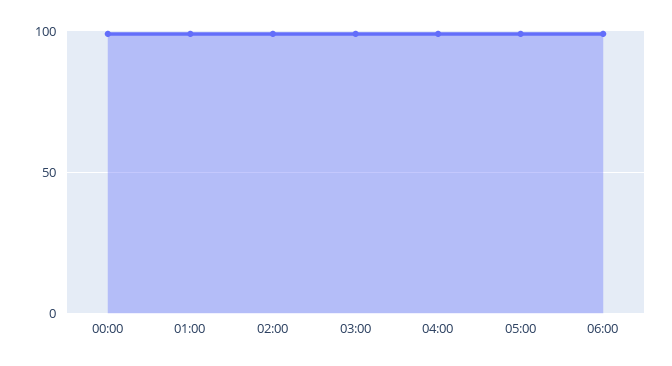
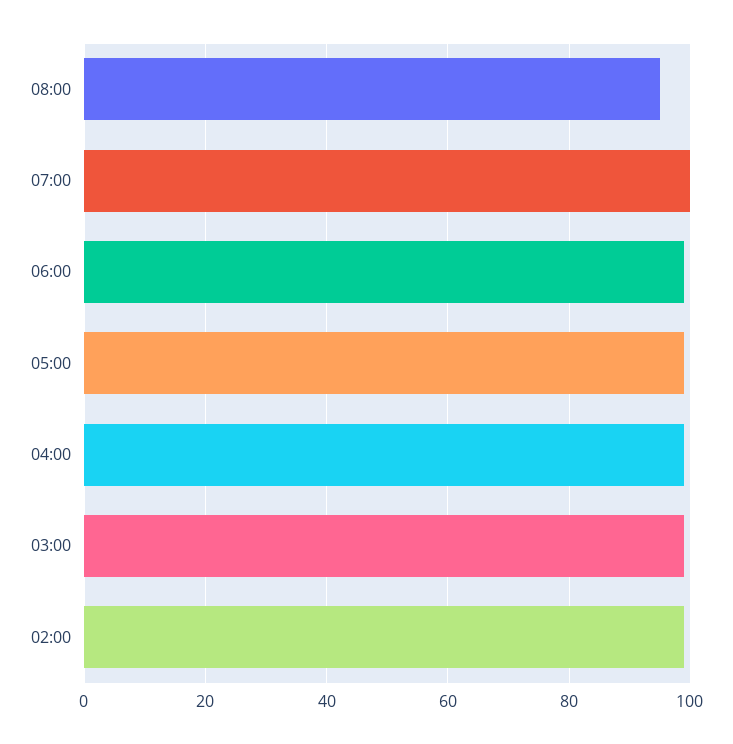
00:00: 100 -> none
01:00: 100 -> none
08:00: none -> 95
07:00: none -> 100

